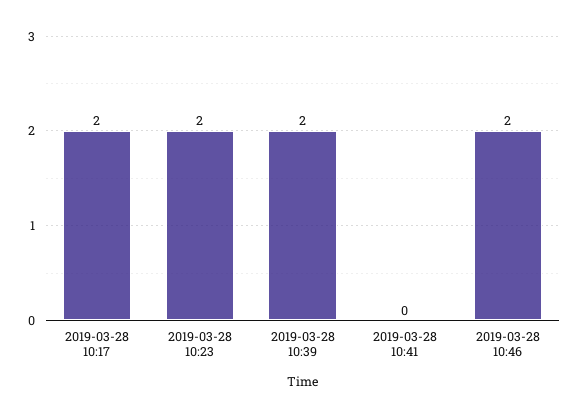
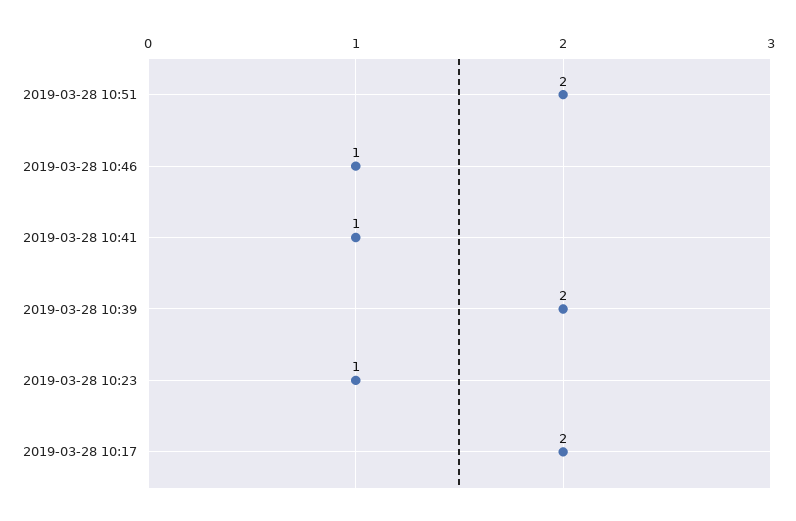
2019-03-28 10:23: 2 -> 1
2019-03-28 10:41: 0 -> 1
2019-03-28 10:46: 2 -> 1
2019-03-28 10:51: none -> 2

